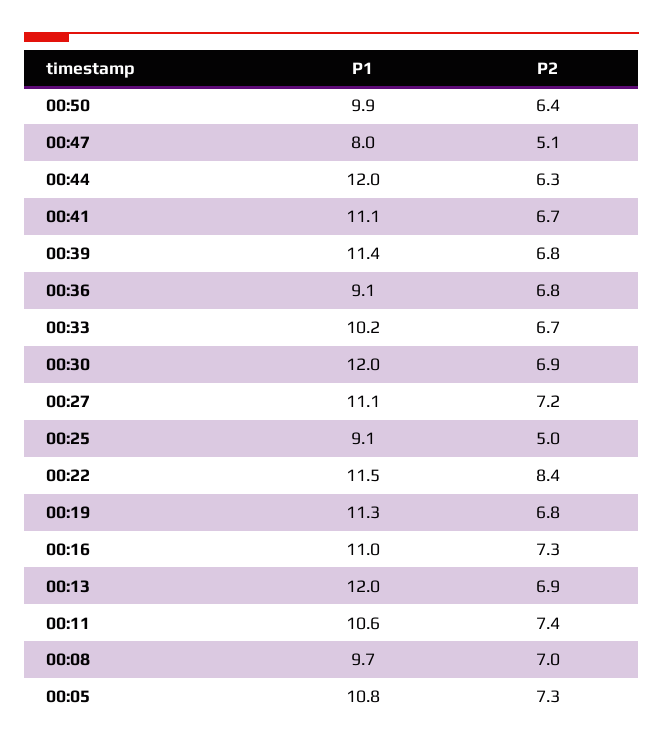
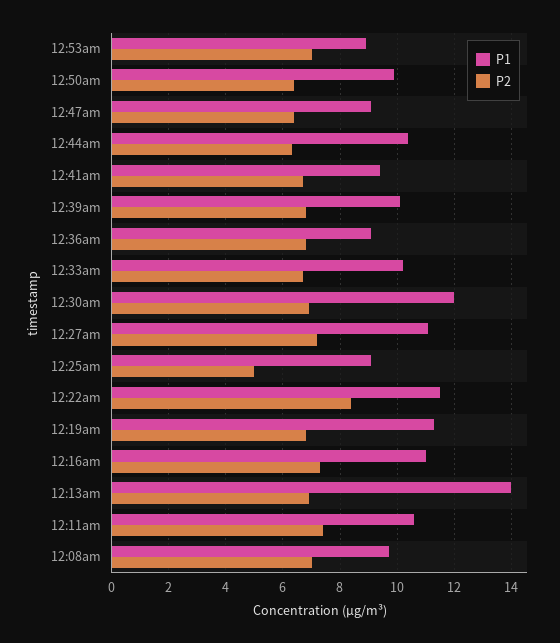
P1, 00:47: 8 -> 9
P2, 00:47: 5.1 -> 6.5
P1, 00:44: 12 -> 10.5
P1, 00:41: 11.1 -> 9.5
P1, 00:39: 11.4 -> 10
P1, 00:13: 12 -> 14
P1, 00:05: 10.8 -> none
P2, 00:05: 7.3 -> none
P1, 12:53am: none -> 9
P2, 12:53am: none -> 7

